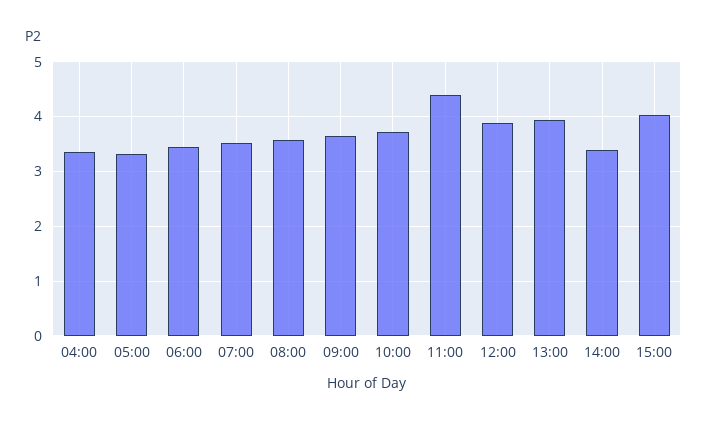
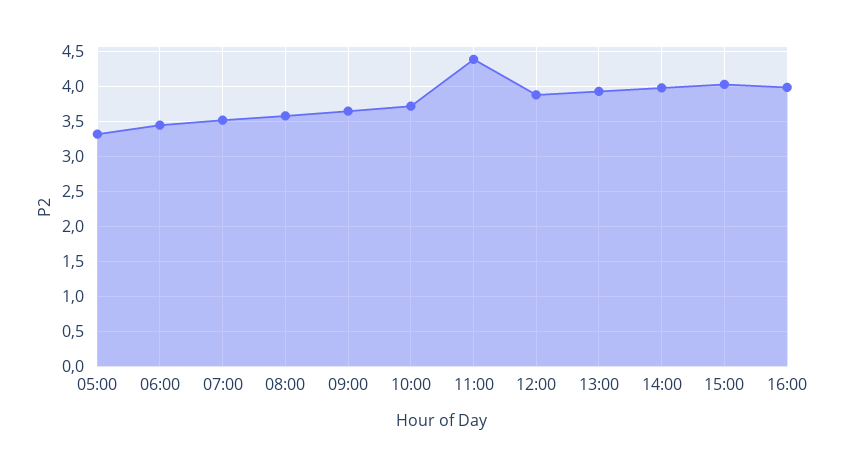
04:00: 3.4 -> none
14:00: 3.4 -> 4
16:00: none -> 4

